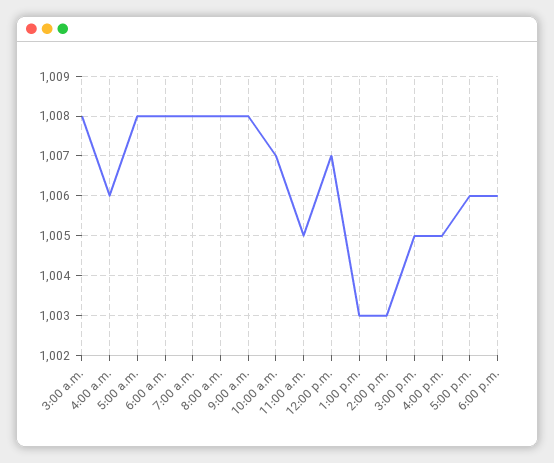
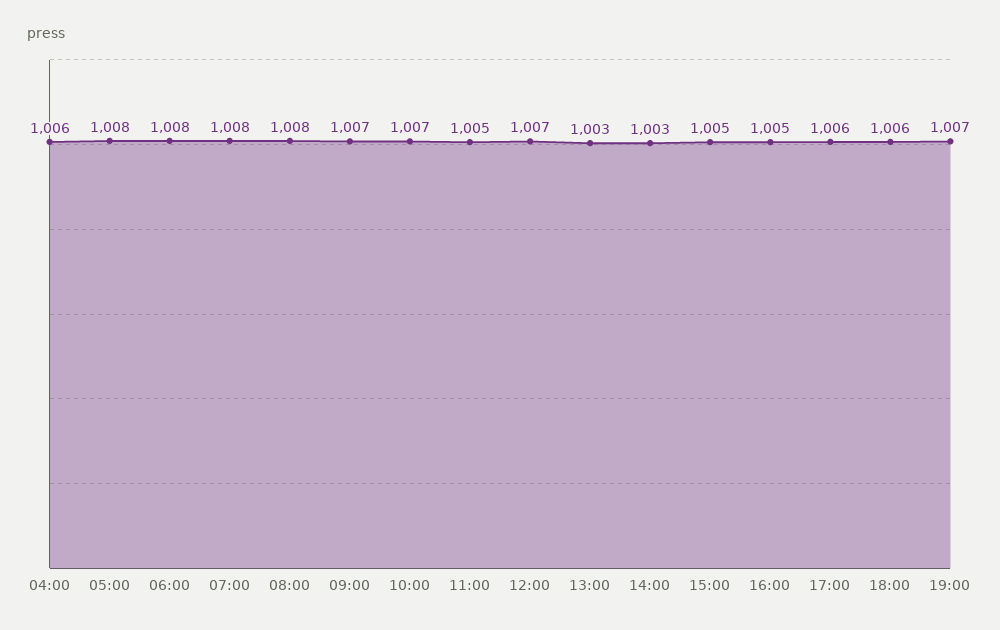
3:00 a.m.: 1008 -> none
9:00 a.m.: 1008 -> 1007
19:00: none -> 1007

